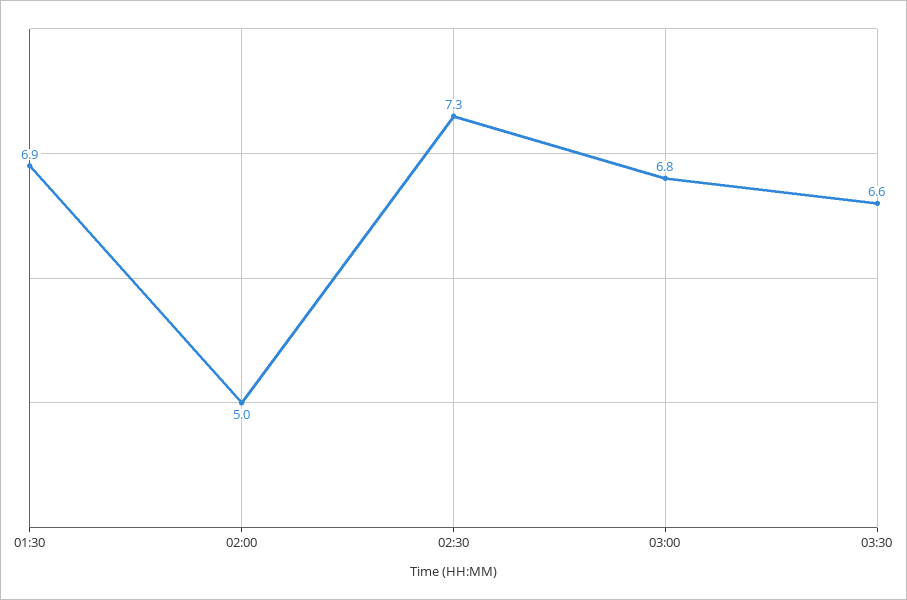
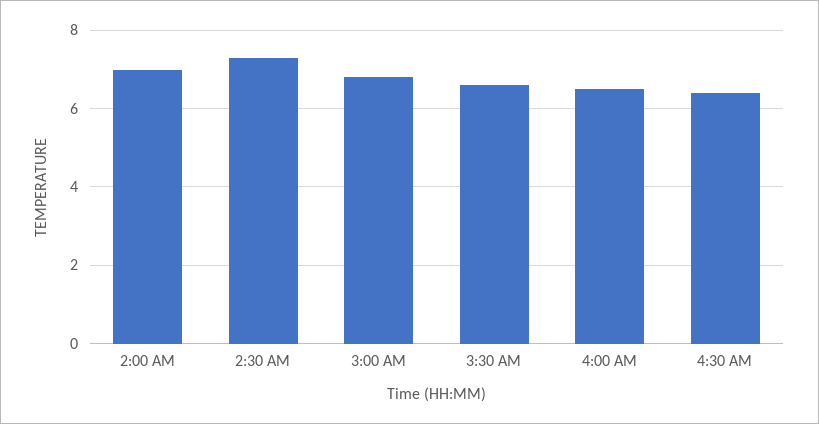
01:30: 6.9 -> none
02:00: 5 -> 7
4:00 AM: none -> 6.5
4:30 AM: none -> 6.5

